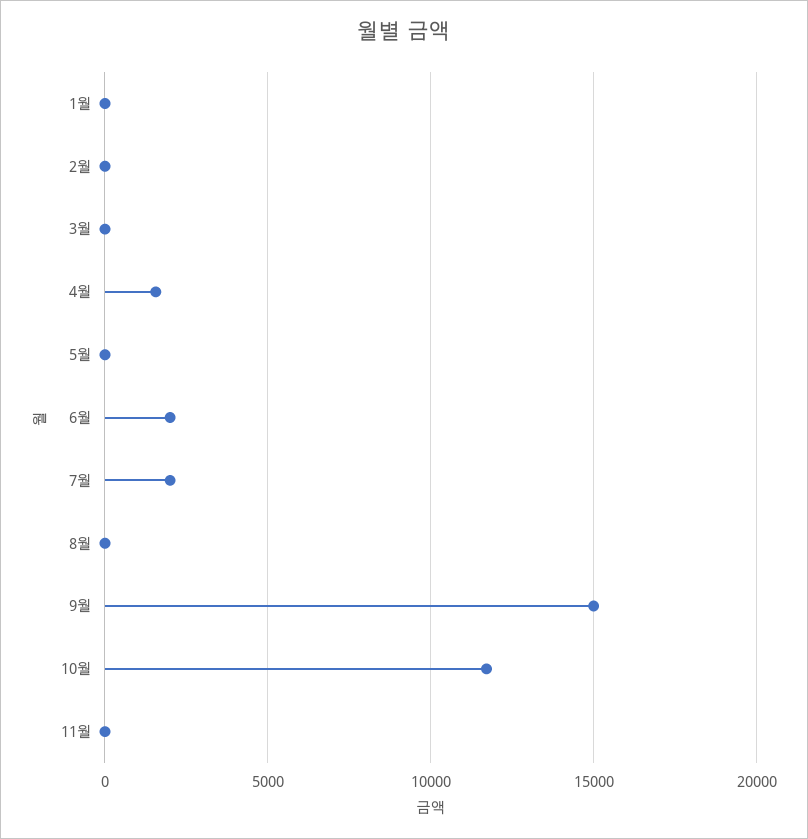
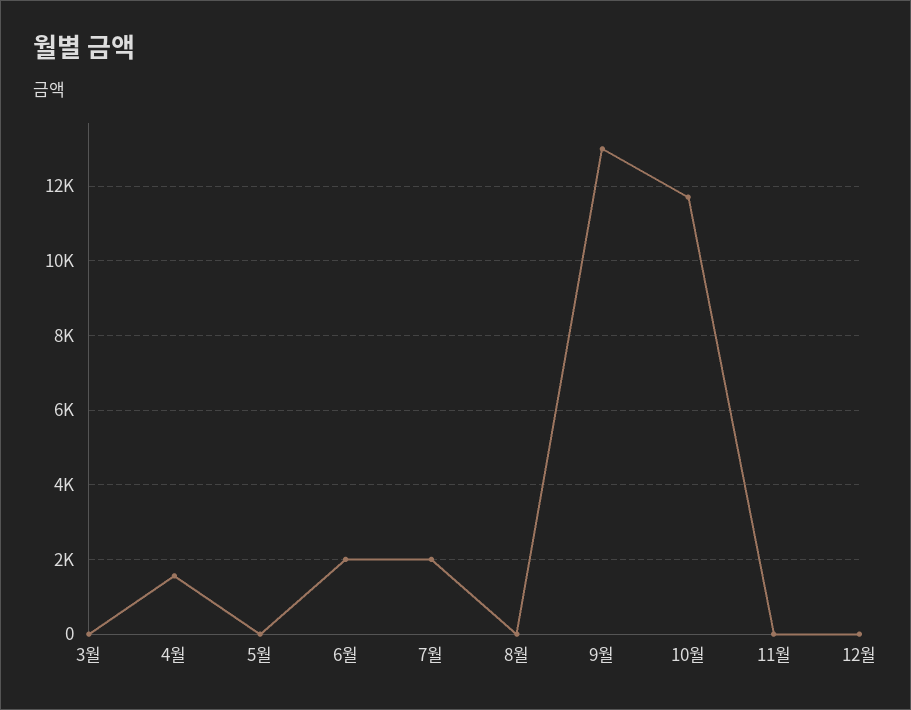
1월: 0 -> none
2월: 0 -> none
9월: 15000 -> 13000
12월: none -> 0

